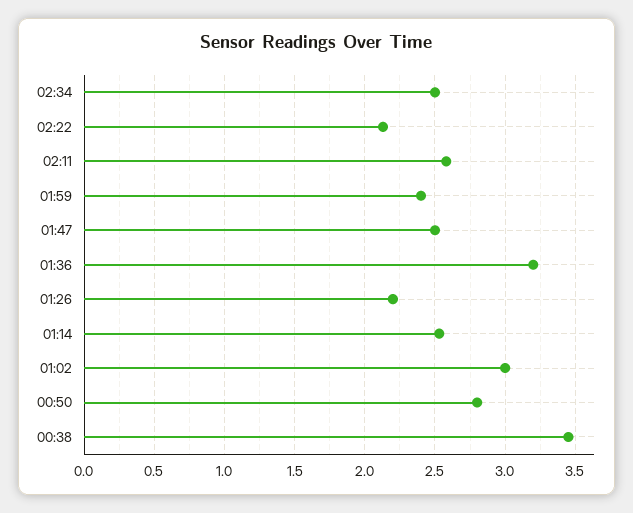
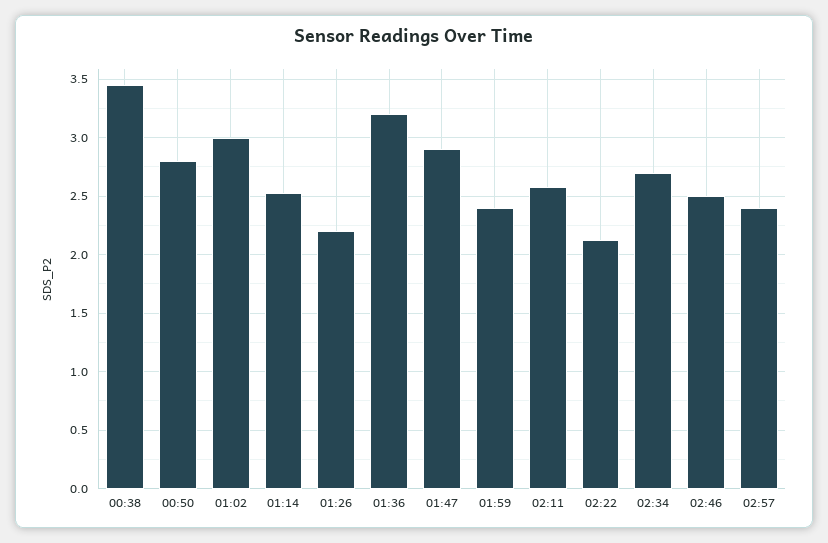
02:34: 2.5 -> 2.7
01:47: 2.5 -> 2.9
02:46: none -> 2.5
02:57: none -> 2.4

